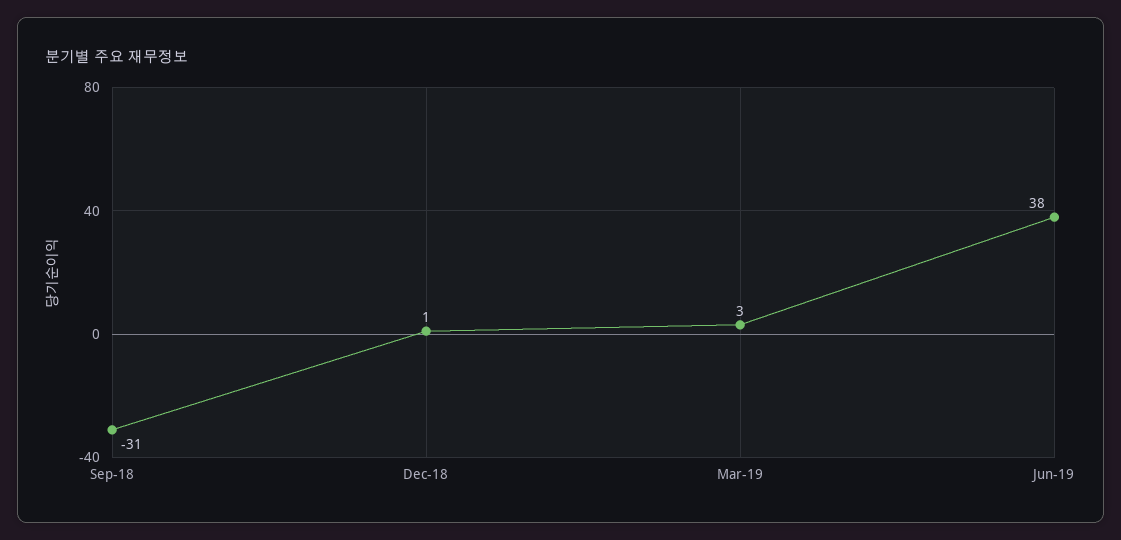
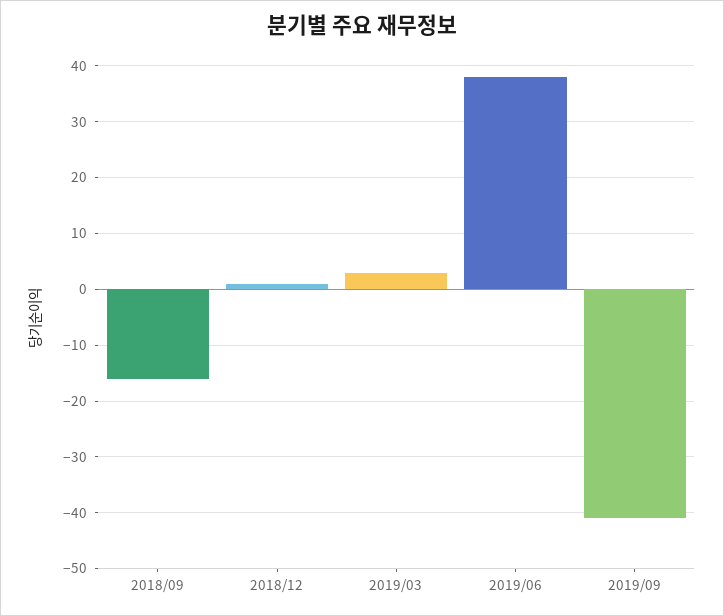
Sep-18: -31 -> -15
2019/09: none -> -40

